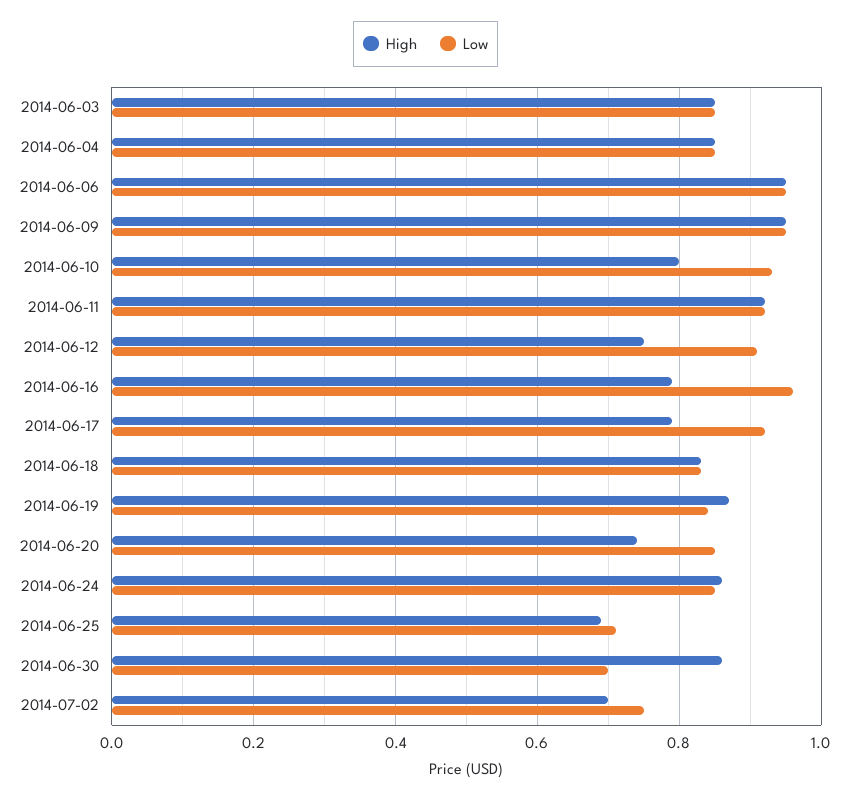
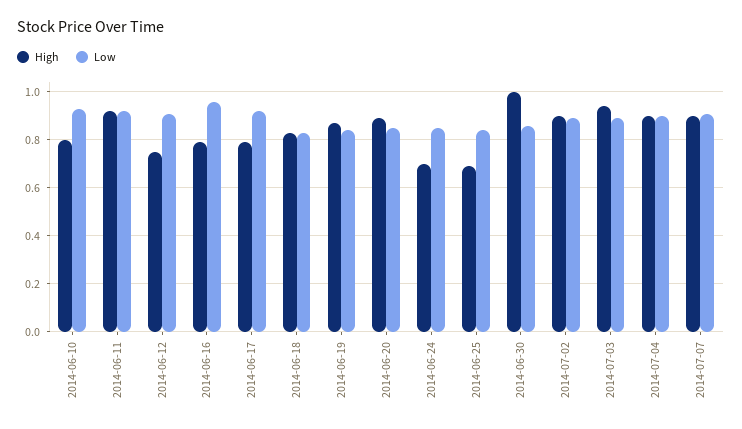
High, 2014-06-03: 0.85 -> none
Low, 2014-06-03: 0.85 -> none
High, 2014-06-04: 0.85 -> none
Low, 2014-06-04: 0.85 -> none
High, 2014-06-06: 0.95 -> none
Low, 2014-06-06: 0.95 -> none
High, 2014-06-09: 0.95 -> none
Low, 2014-06-09: 0.95 -> none
High, 2014-06-20: 0.75 -> 0.9
High, 2014-06-24: 0.85 -> 0.7
Low, 2014-06-25: 0.7 -> 0.85
High, 2014-06-30: 0.85 -> 1
Low, 2014-06-30: 0.7 -> 0.85
High, 2014-07-02: 0.7 -> 0.9
Low, 2014-07-02: 0.75 -> 0.9
High, 2014-07-03: none -> 0.95
Low, 2014-07-03: none -> 0.9
High, 2014-07-04: none -> 0.9
Low, 2014-07-04: none -> 0.9
High, 2014-07-07: none -> 0.9
Low, 2014-07-07: none -> 0.9

